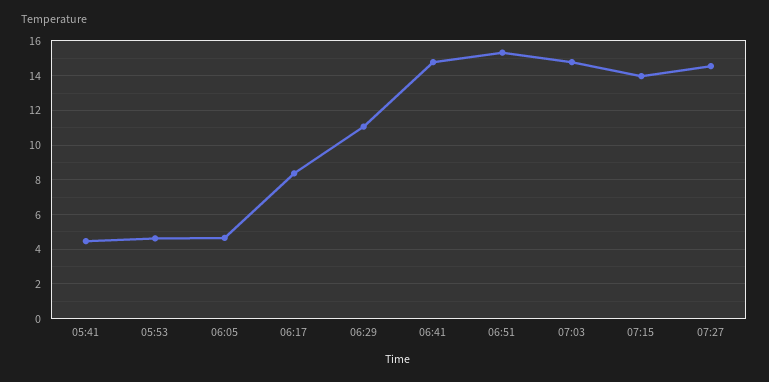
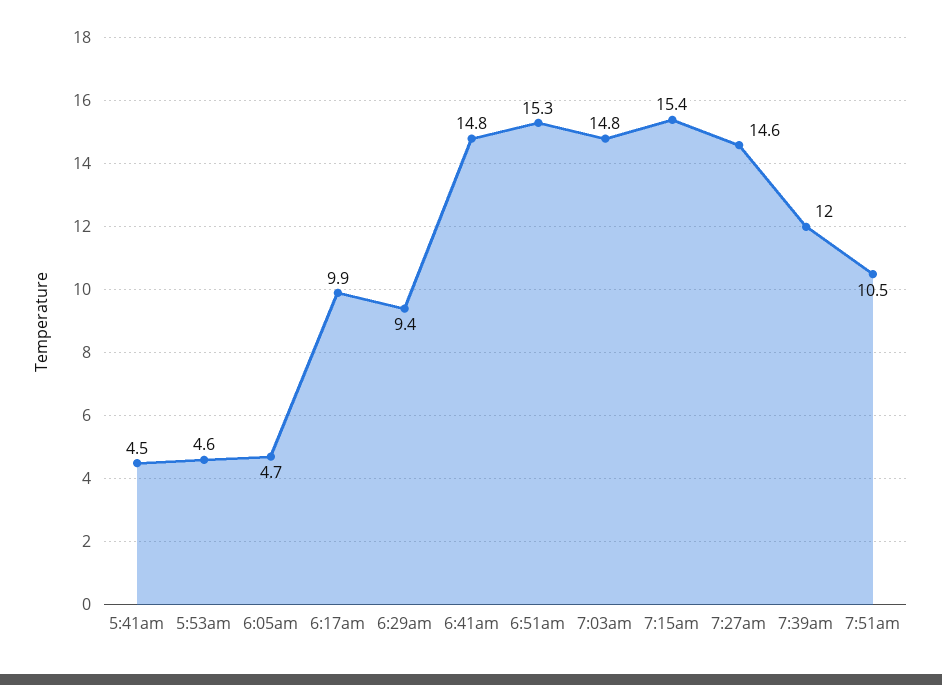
06:17: 8.5 -> 9.9
06:29: 11 -> 9.4
07:15: 14 -> 15.4
7:39am: none -> 12
7:51am: none -> 10.5

